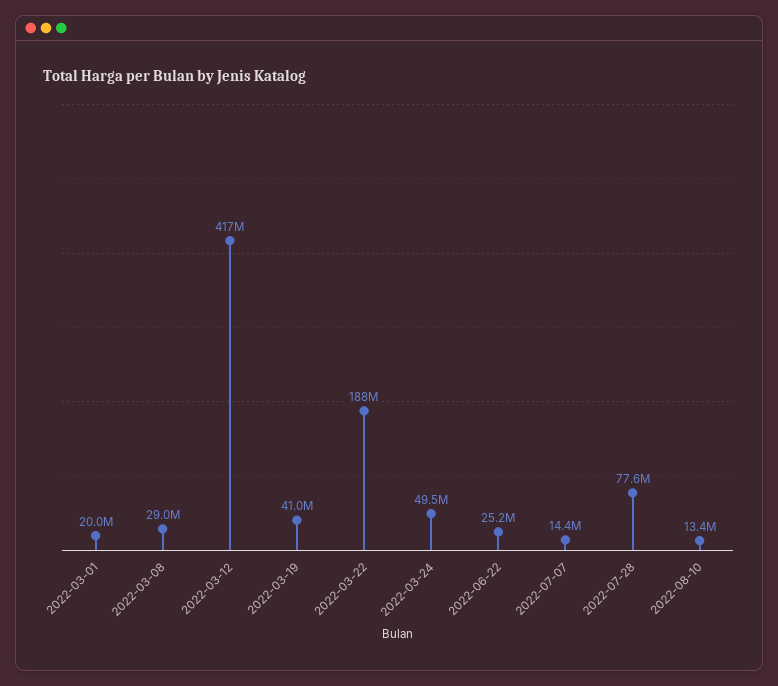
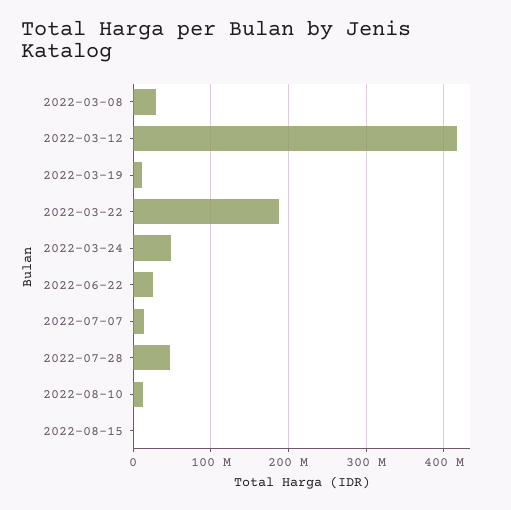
2022-03-01: 20000000 -> none
2022-03-19: 41000000 -> 10000000
2022-07-28: 77600000 -> 50000000
2022-08-15: none -> 0

